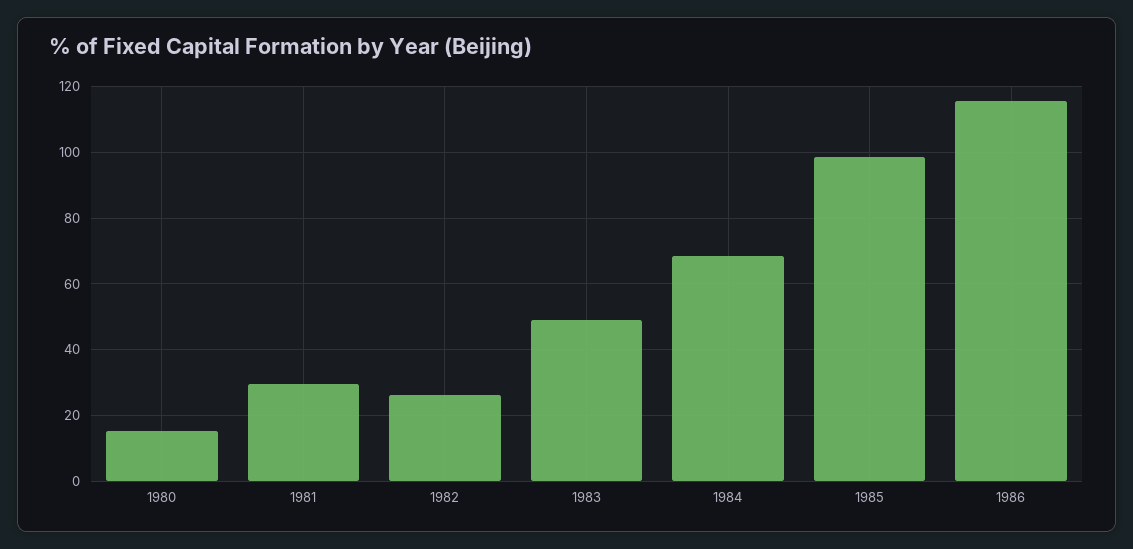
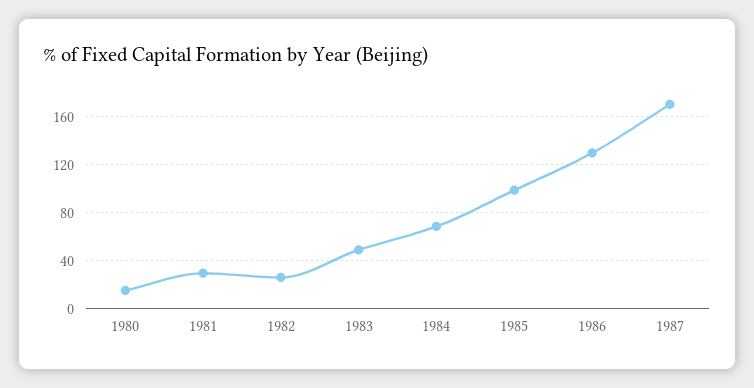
1986: 116 -> 130
1987: none -> 170

